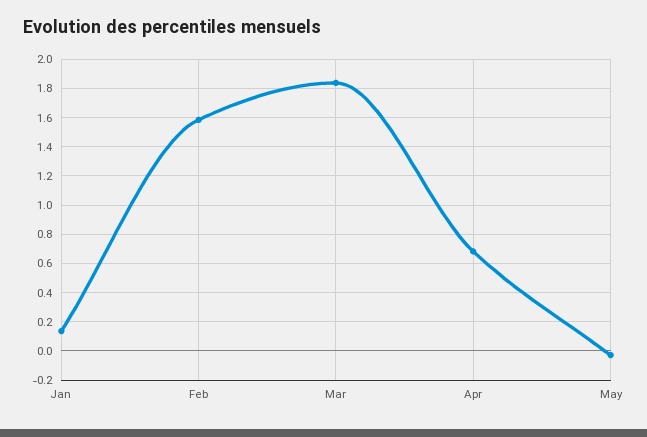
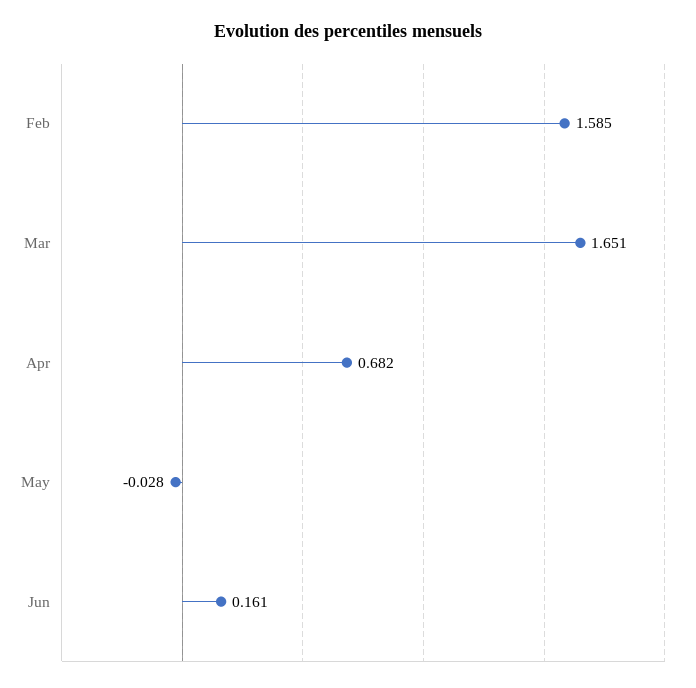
Jan: 0.15 -> none
Mar: 1.85 -> 1.651
Jun: none -> 0.161

